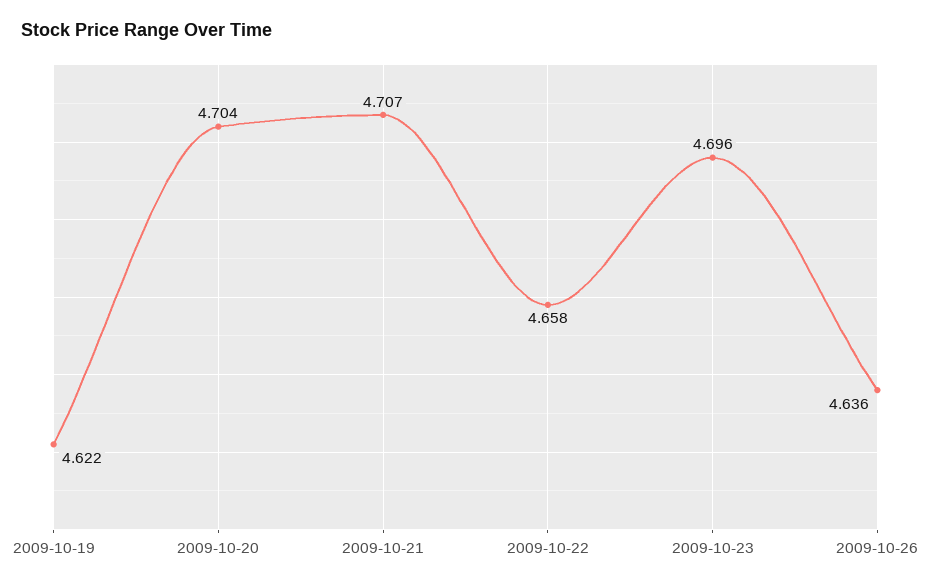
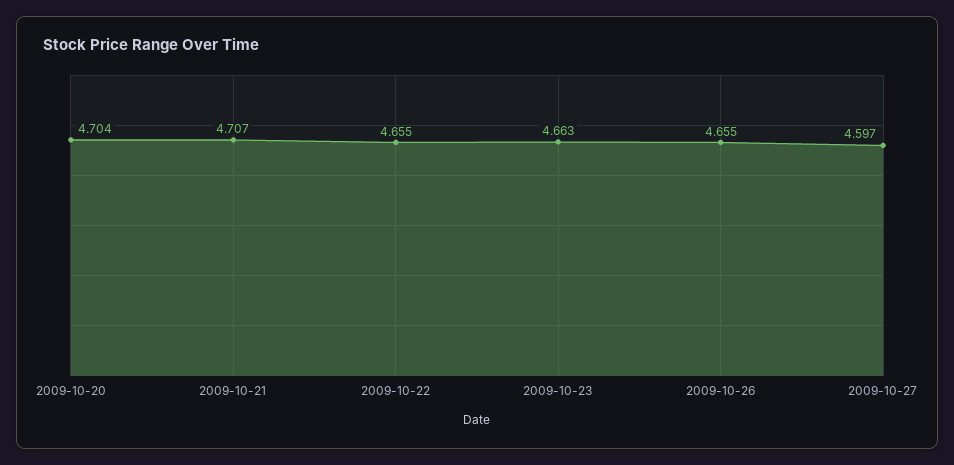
2009-10-19: 4.622 -> none
2009-10-22: 4.658 -> 4.655
2009-10-23: 4.696 -> 4.663
2009-10-26: 4.636 -> 4.655
2009-10-27: none -> 4.597

